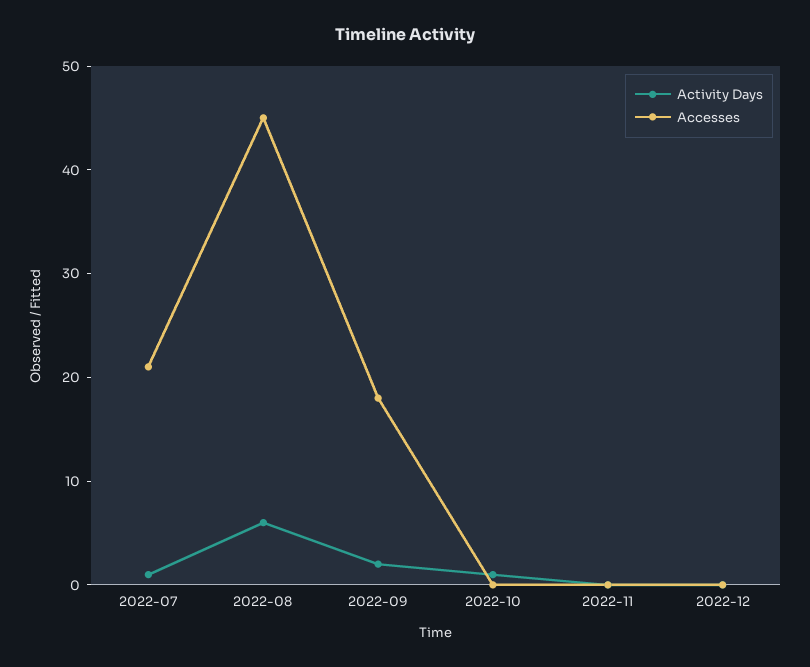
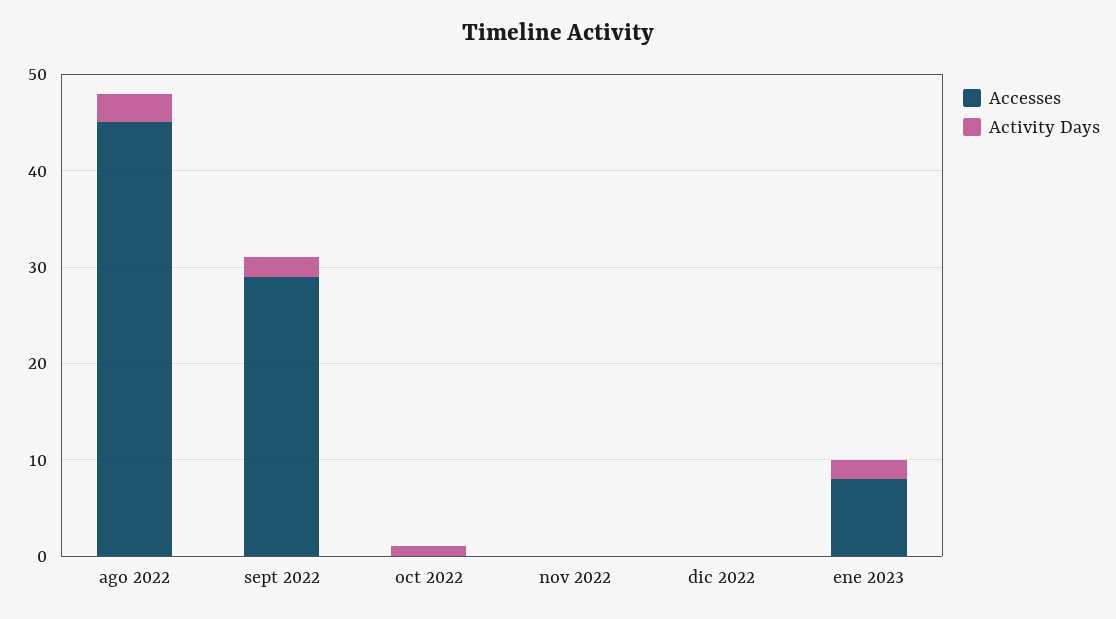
Activity Days, 2022-07: 1 -> none
Accesses, 2022-07: 21 -> none
Activity Days, 2022-08: 6 -> 3
Accesses, 2022-09: 18 -> 29
Accesses, ene 2023: none -> 8
Activity Days, ene 2023: none -> 2

